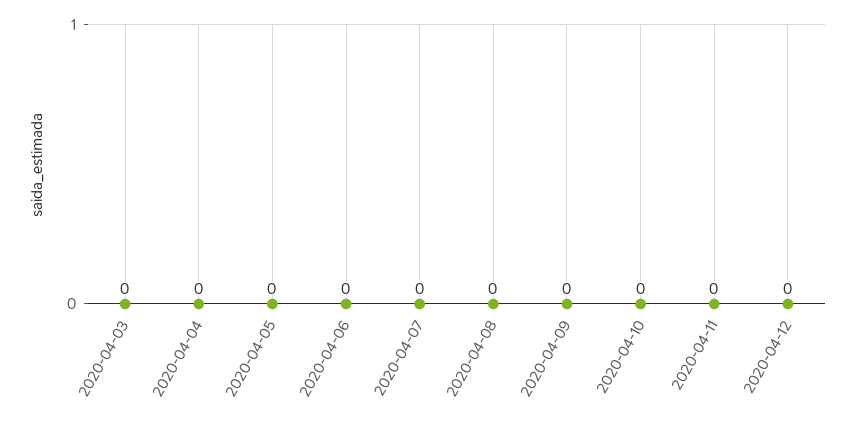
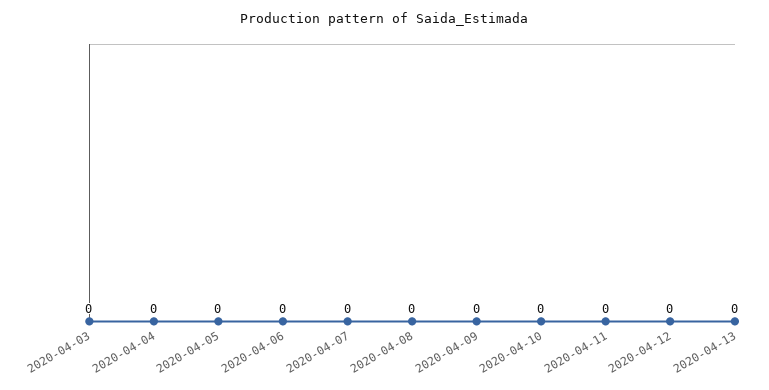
2020-04-13: none -> 0

